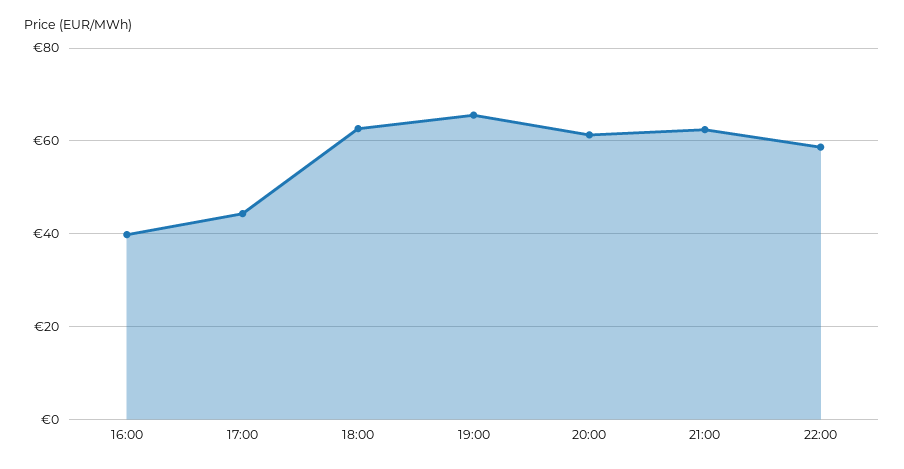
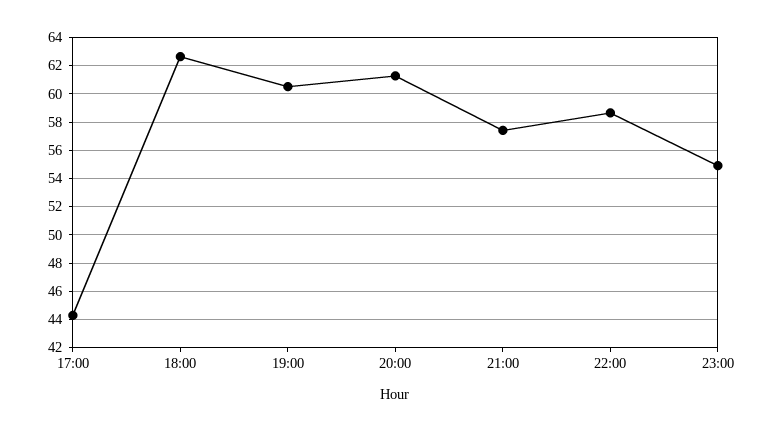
16:00: 40 -> none
19:00: 66 -> 60.5
21:00: 62 -> 57.5
23:00: none -> 55

